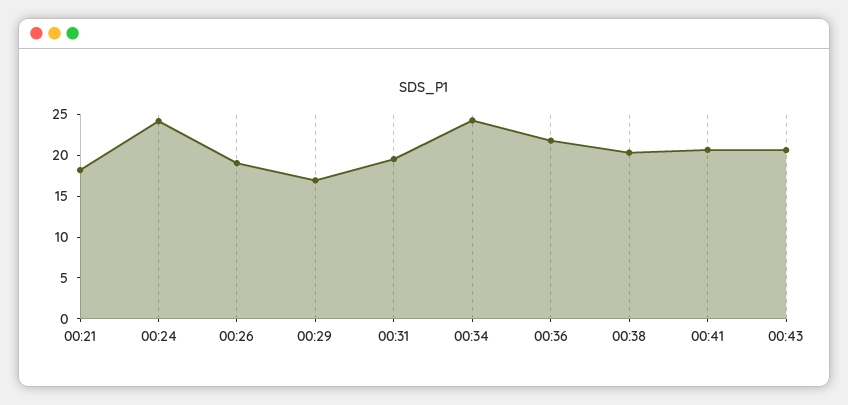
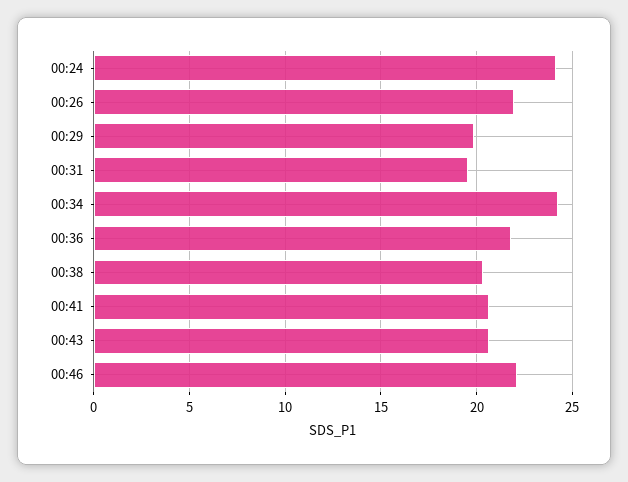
00:21: 18 -> none
00:26: 19 -> 22
00:29: 17 -> 20
00:46: none -> 22

